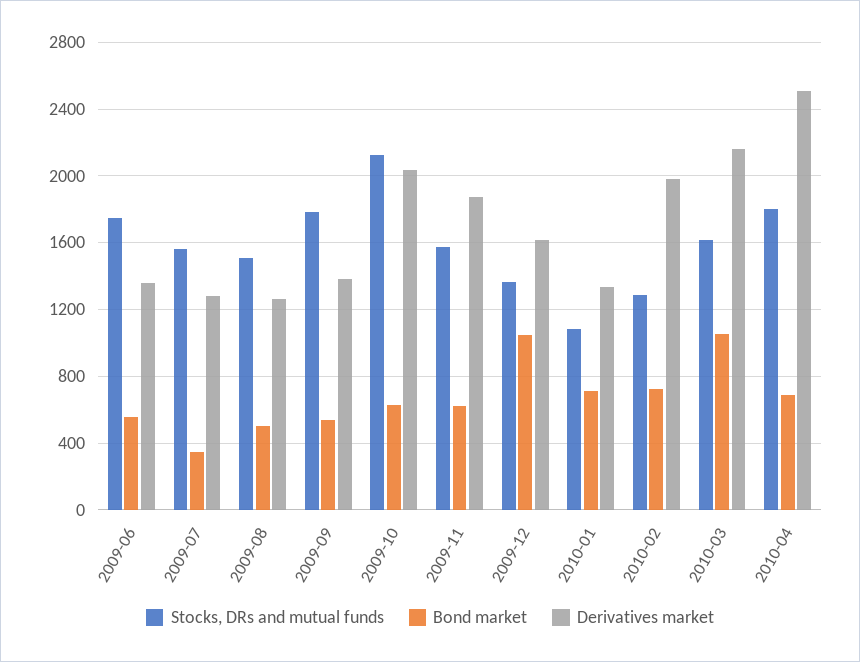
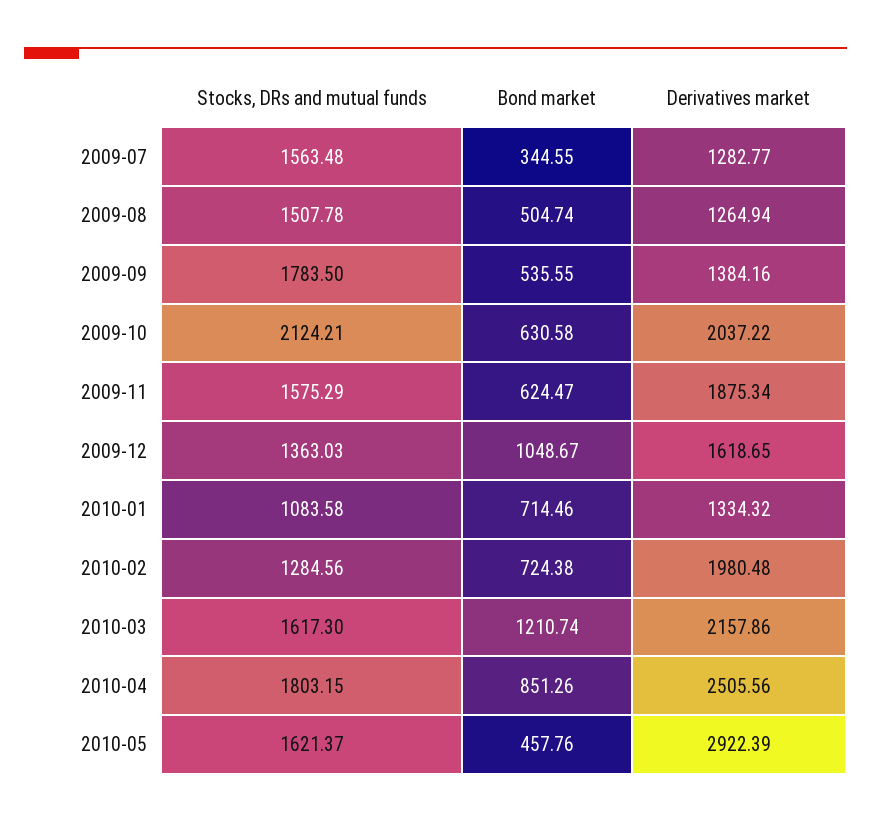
Stocks, DRs and mutual funds, 2009-06: 1750 -> none
Bond market, 2009-06: 550 -> none
Derivatives market, 2009-06: 1350 -> none
Bond market, 2010-03: 1050 -> 1210.74
Bond market, 2010-04: 700 -> 851.26
Stocks, DRs and mutual funds, 2010-05: none -> 1621.37
Bond market, 2010-05: none -> 457.76
Derivatives market, 2010-05: none -> 2922.39

